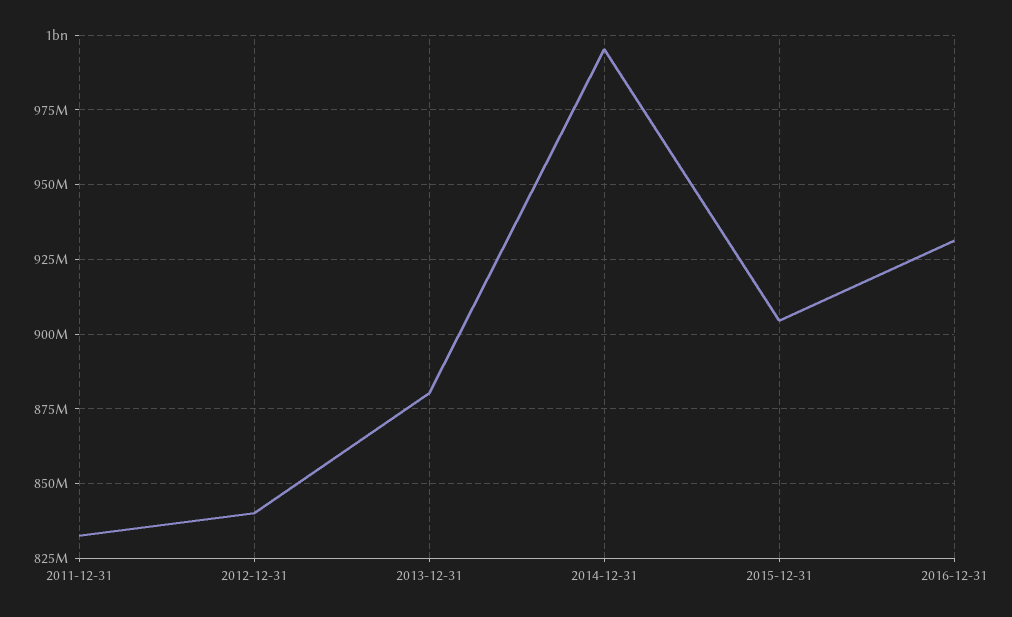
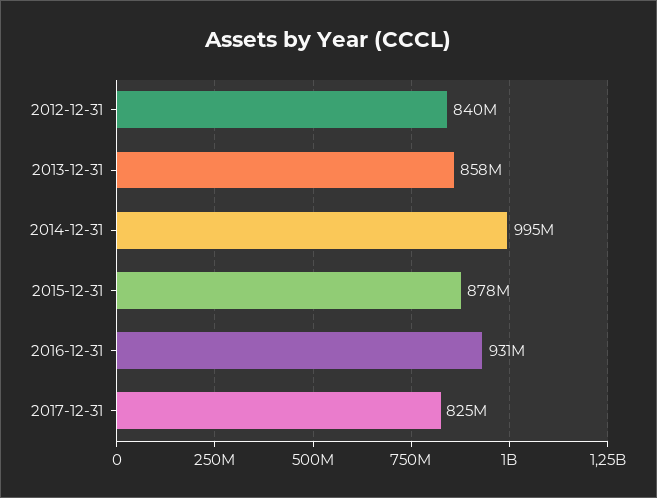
2011-12-31: 832500000 -> none
2013-12-31: 880000000 -> 858000000
2015-12-31: 905000000 -> 878000000
2017-12-31: none -> 825000000

